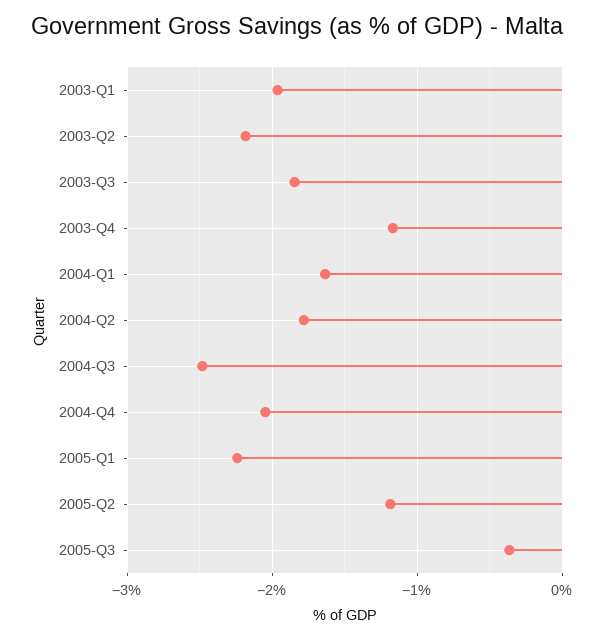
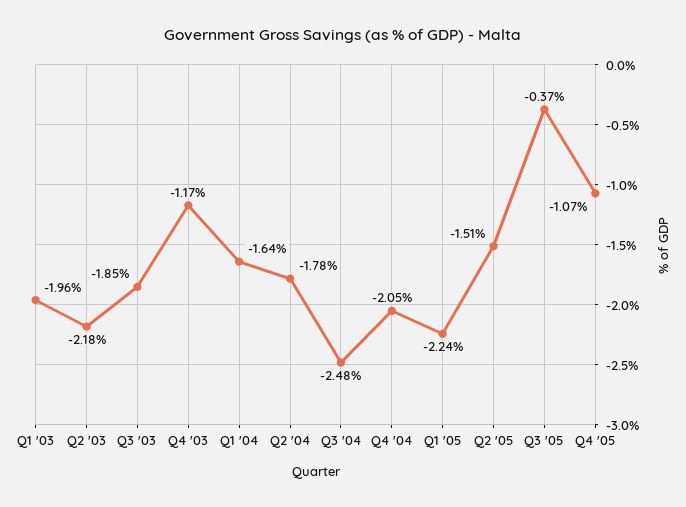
2005-Q2: -1.2 -> -1.51
Q4 '05: none -> -1.07

